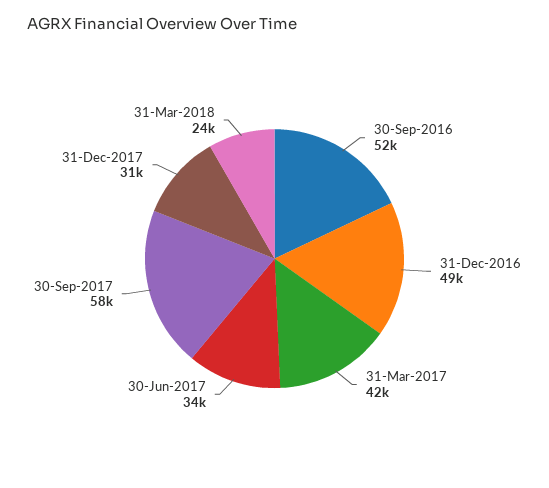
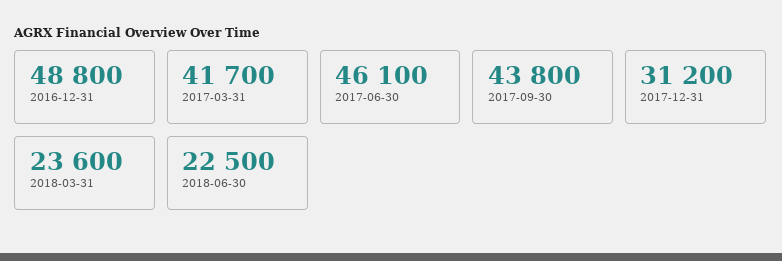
30-Sep-2016: 52000 -> none
30-Jun-2017: 34000 -> 46100
30-Sep-2017: 58000 -> 43800
2018-06-30: none -> 22500

